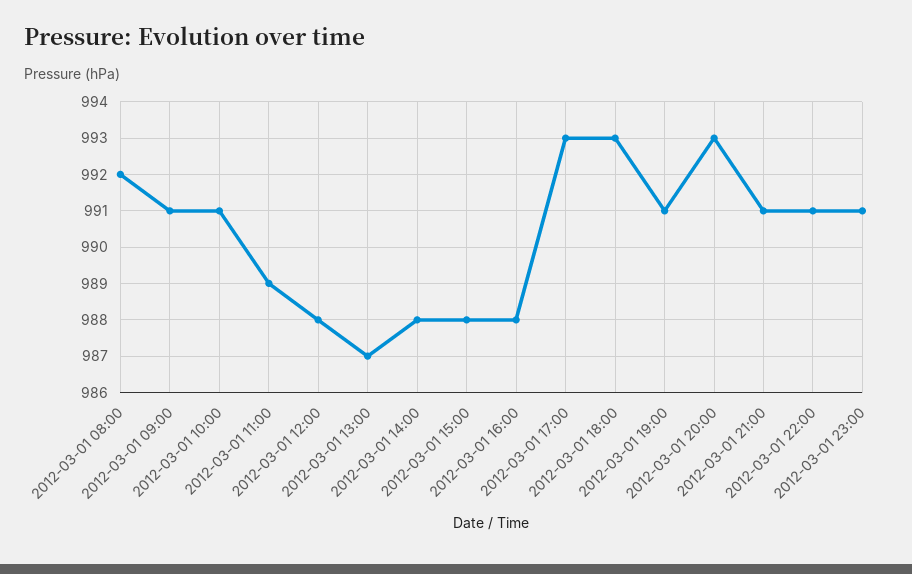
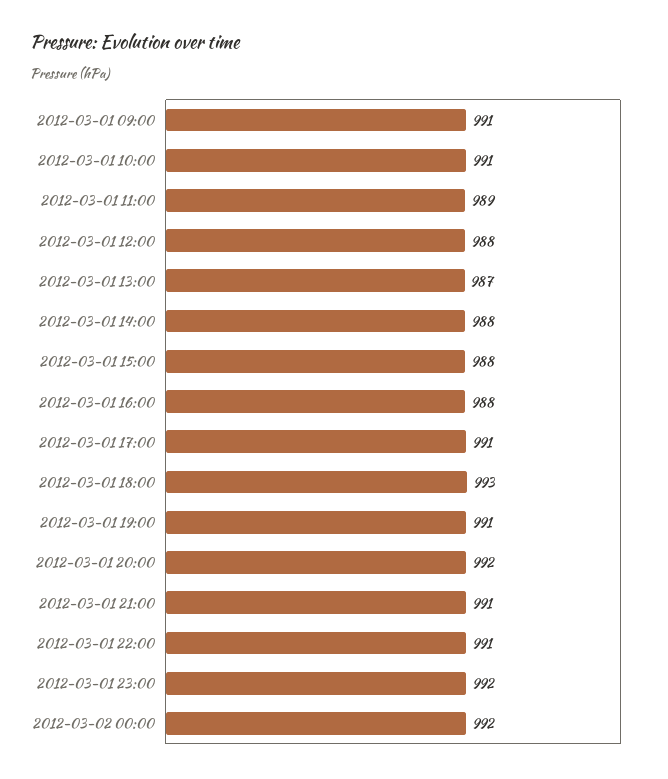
2012-03-01 08:00: 992 -> none
2012-03-01 17:00: 993 -> 991
2012-03-01 20:00: 993 -> 992
2012-03-01 23:00: 991 -> 992
2012-03-02 00:00: none -> 992

